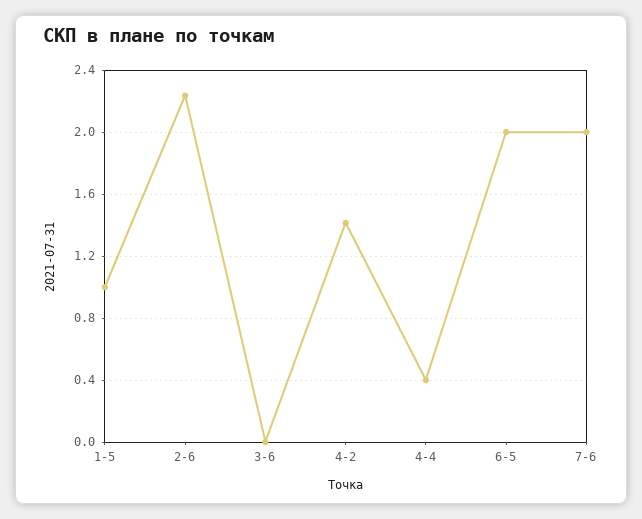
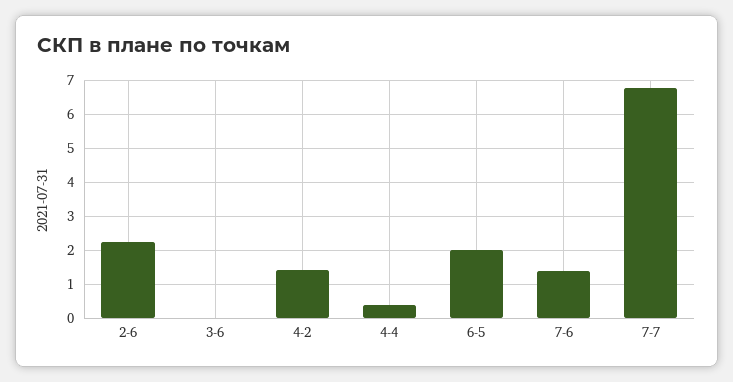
1-5: 1 -> none
7-6: 2 -> 1.4
7-7: none -> 6.8

